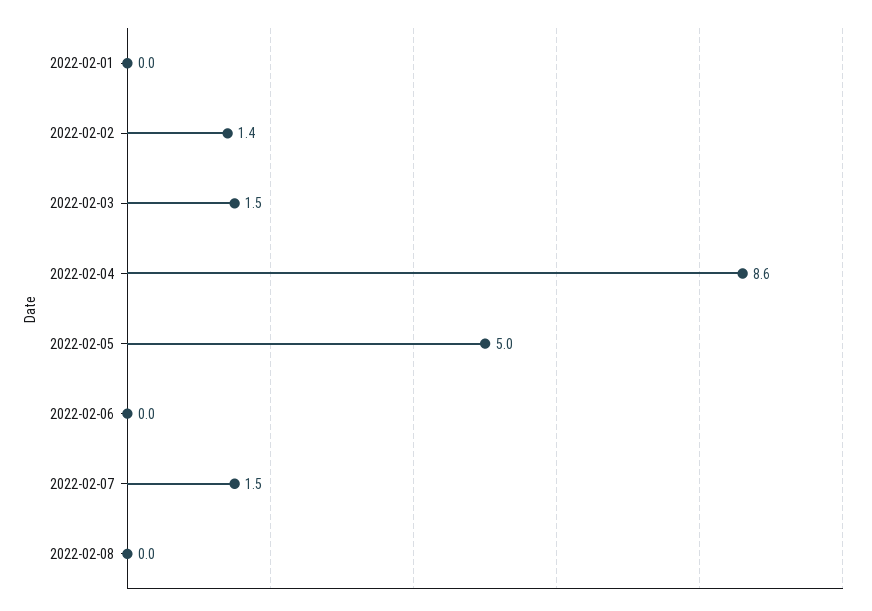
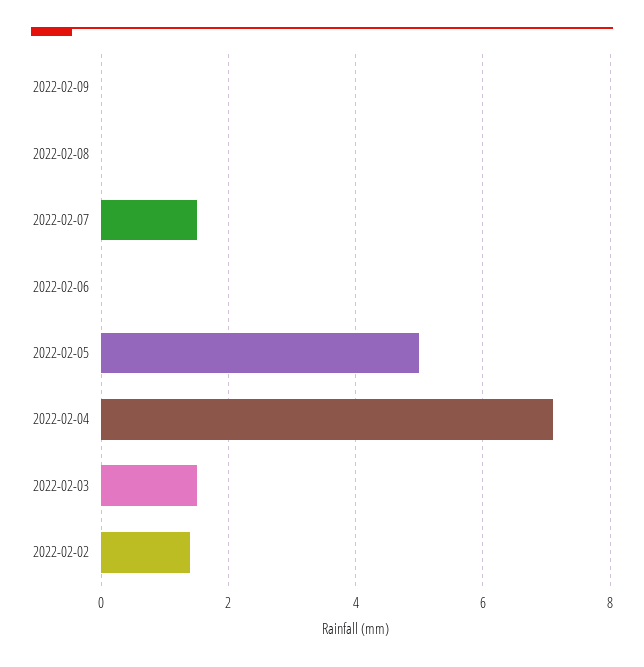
2022-02-01: 0 -> none
2022-02-04: 8.6 -> 7
2022-02-09: none -> 0

